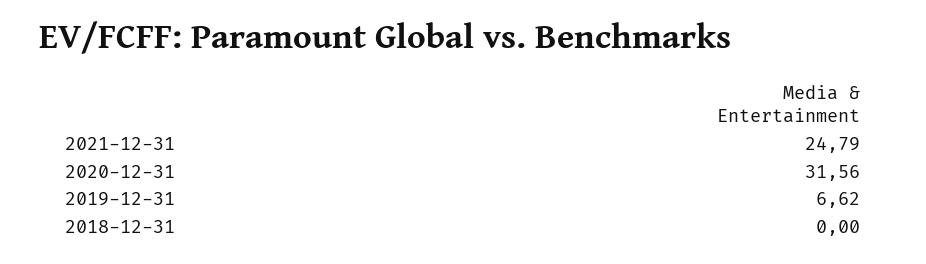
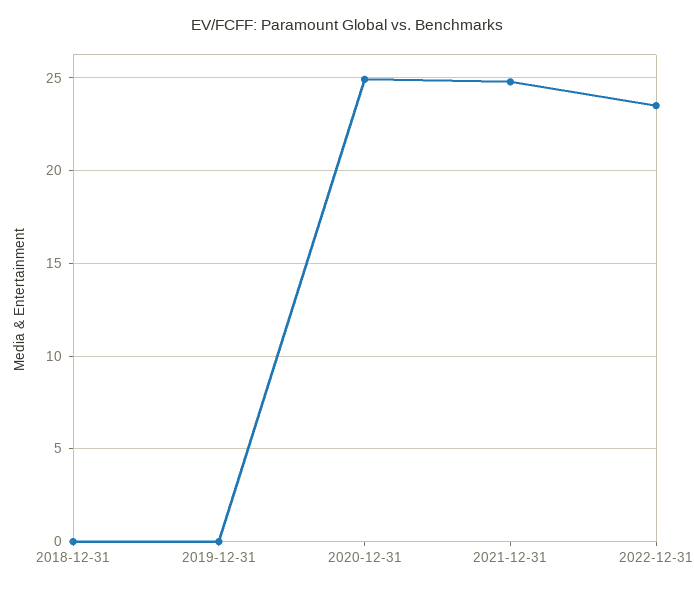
2020-12-31: 31.56 -> 25
2019-12-31: 6.62 -> 0
2022-12-31: none -> 23.5

